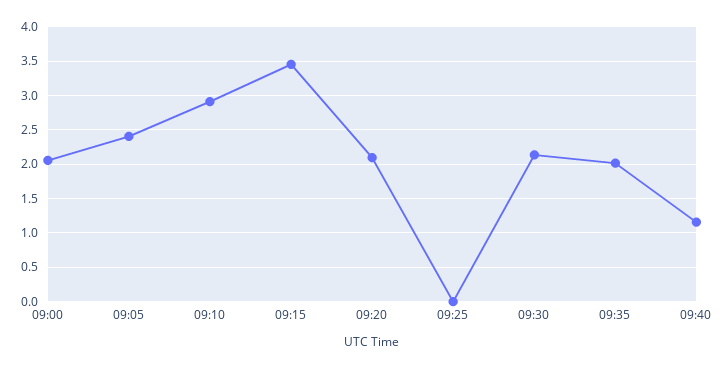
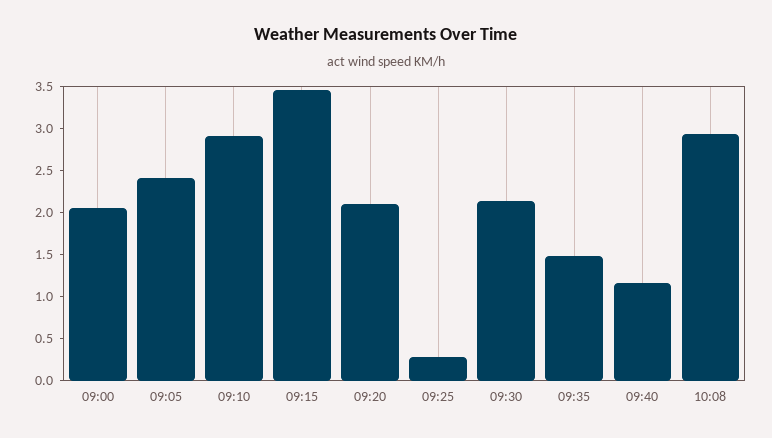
09:25: 0 -> 0.3
09:35: 2 -> 1.5
10:08: none -> 2.9

